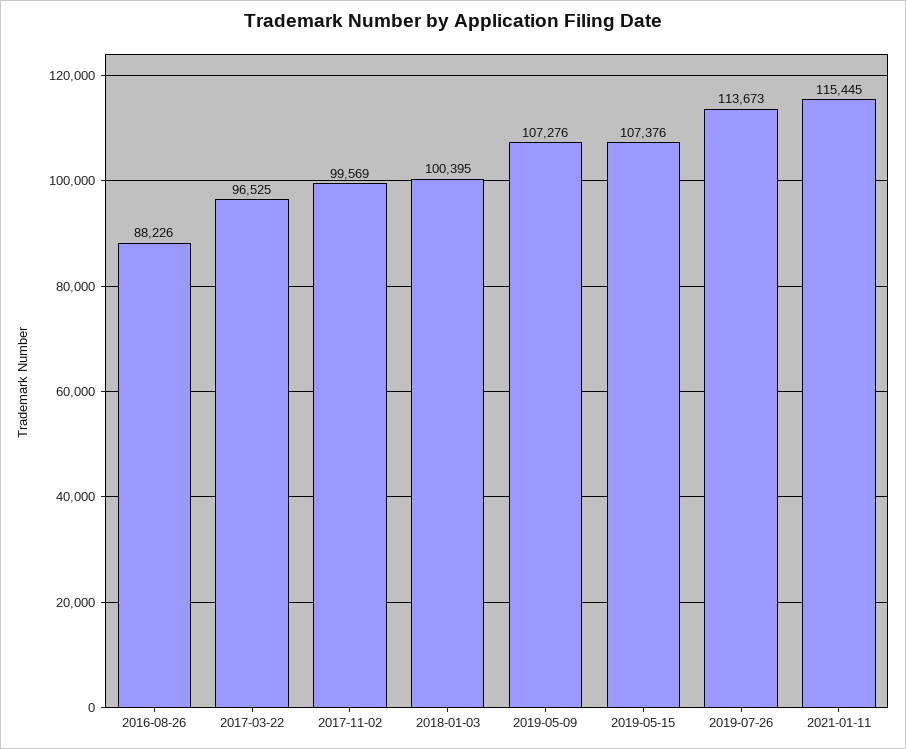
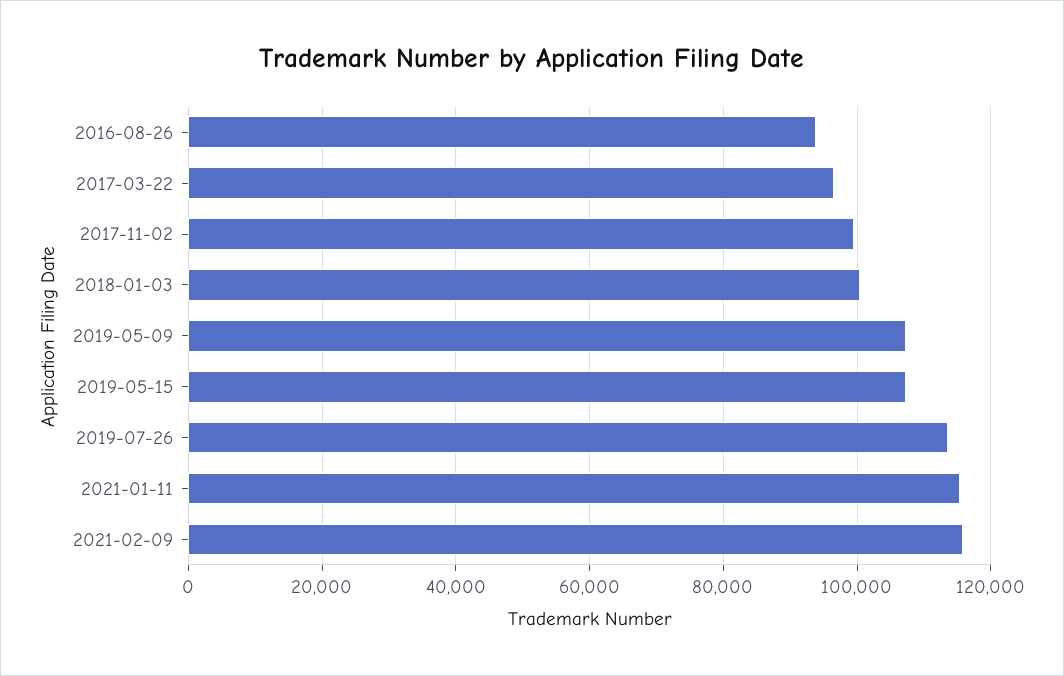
2016-08-26: 88226 -> 94000
2021-02-09: none -> 116000

